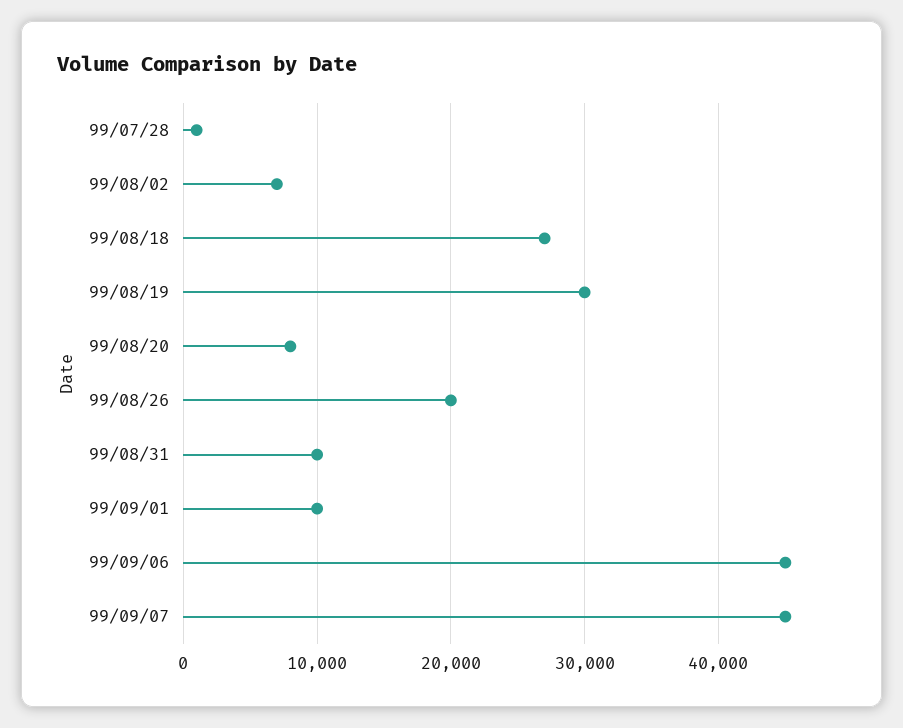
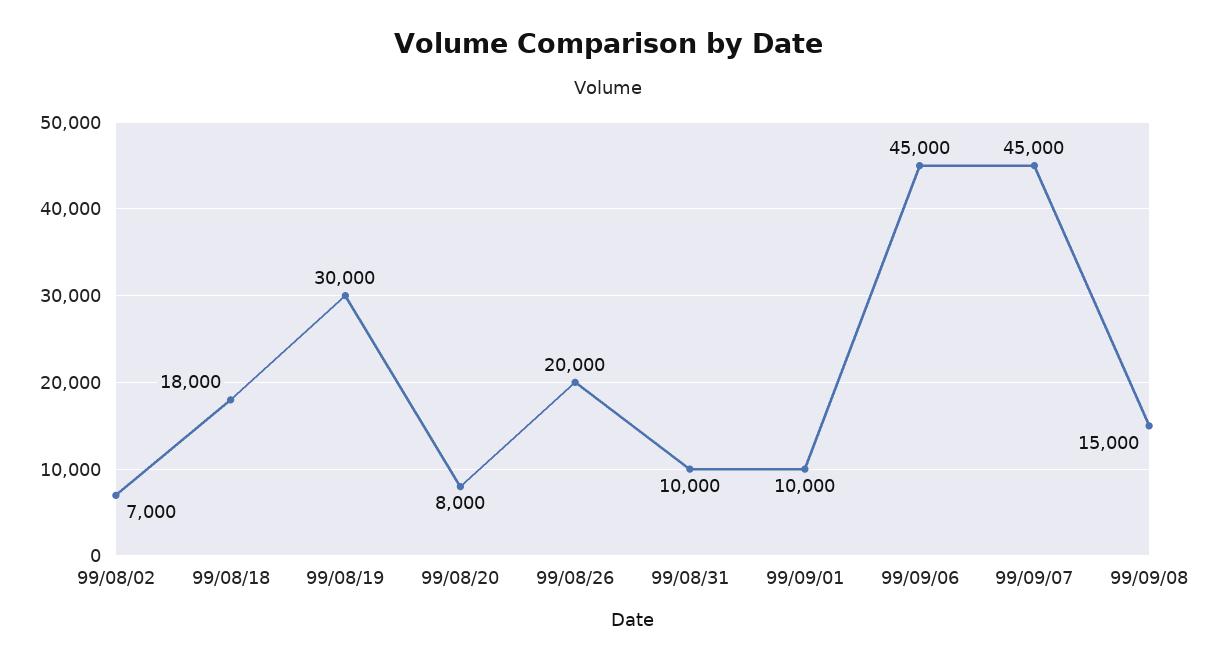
99/07/28: 1000 -> none
99/08/18: 27000 -> 18000
99/09/08: none -> 15000

